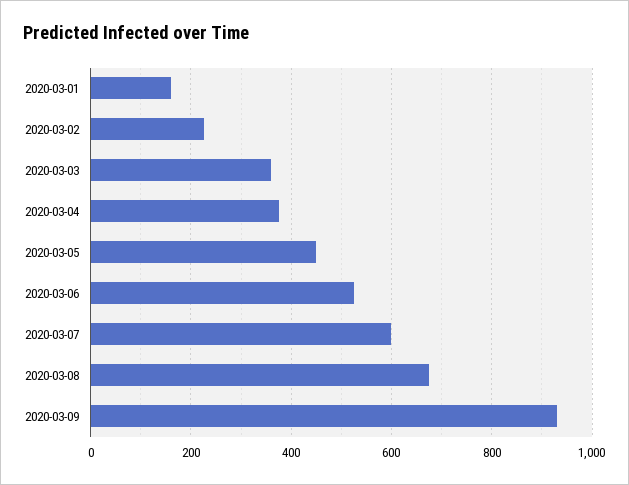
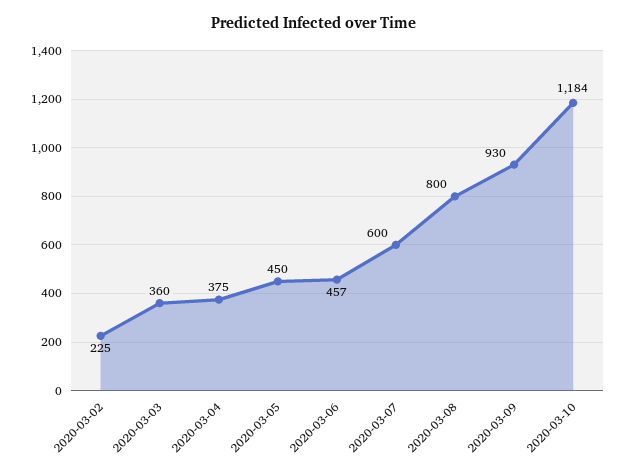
2020-03-01: 160 -> none
2020-03-06: 520 -> 457
2020-03-08: 680 -> 800
2020-03-10: none -> 1184

